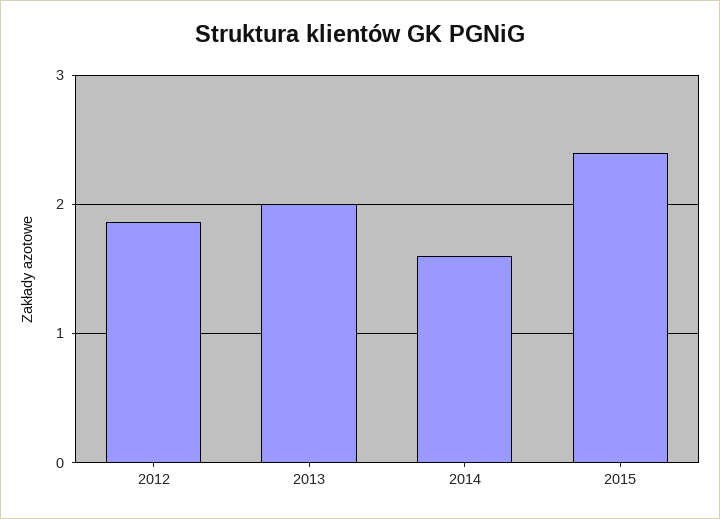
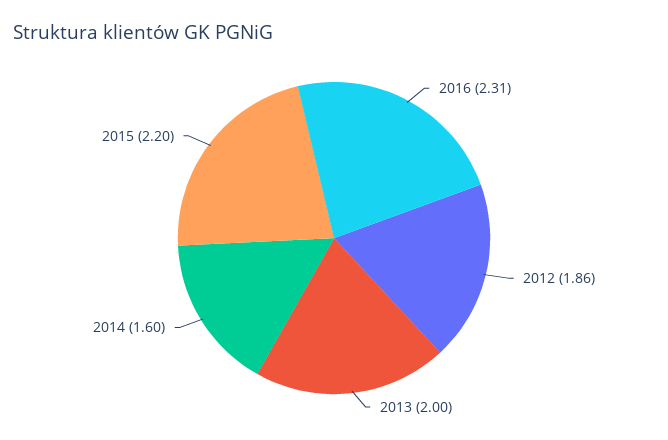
2015: 2.4 -> 2.2
2016: none -> 2.31

